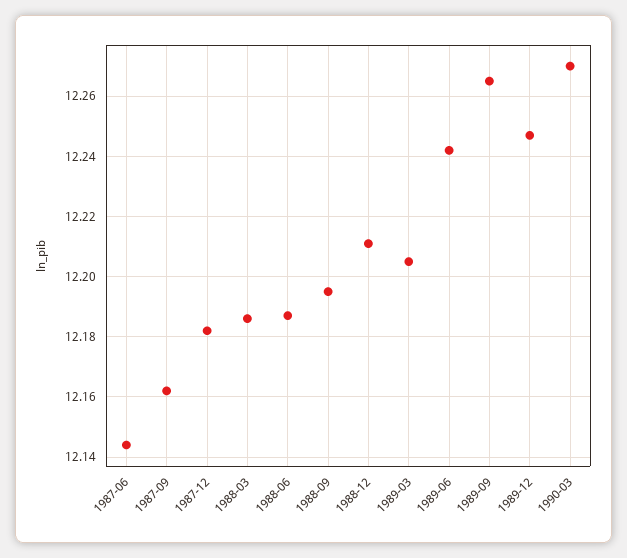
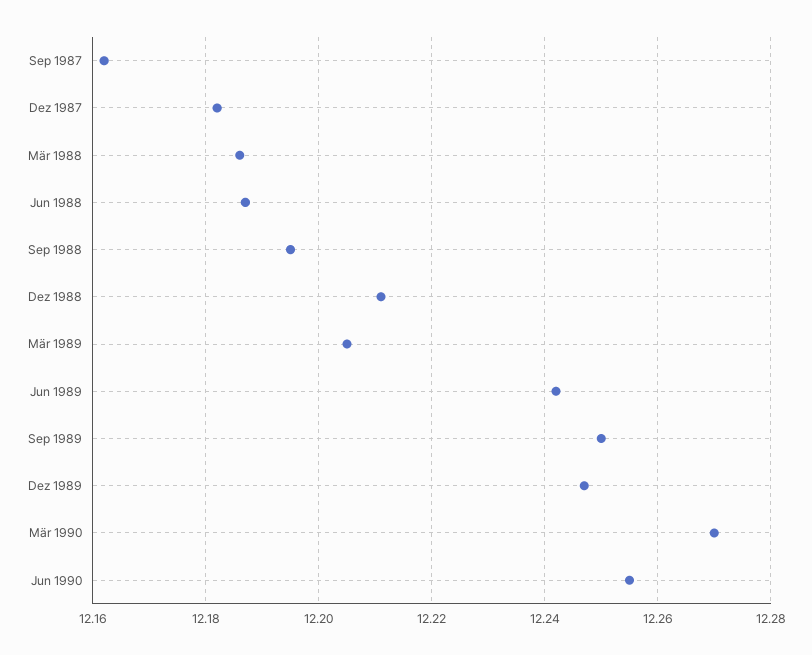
1987-06: 12.145 -> none
1989-09: 12.265 -> 12.25
Jun 1990: none -> 12.255

